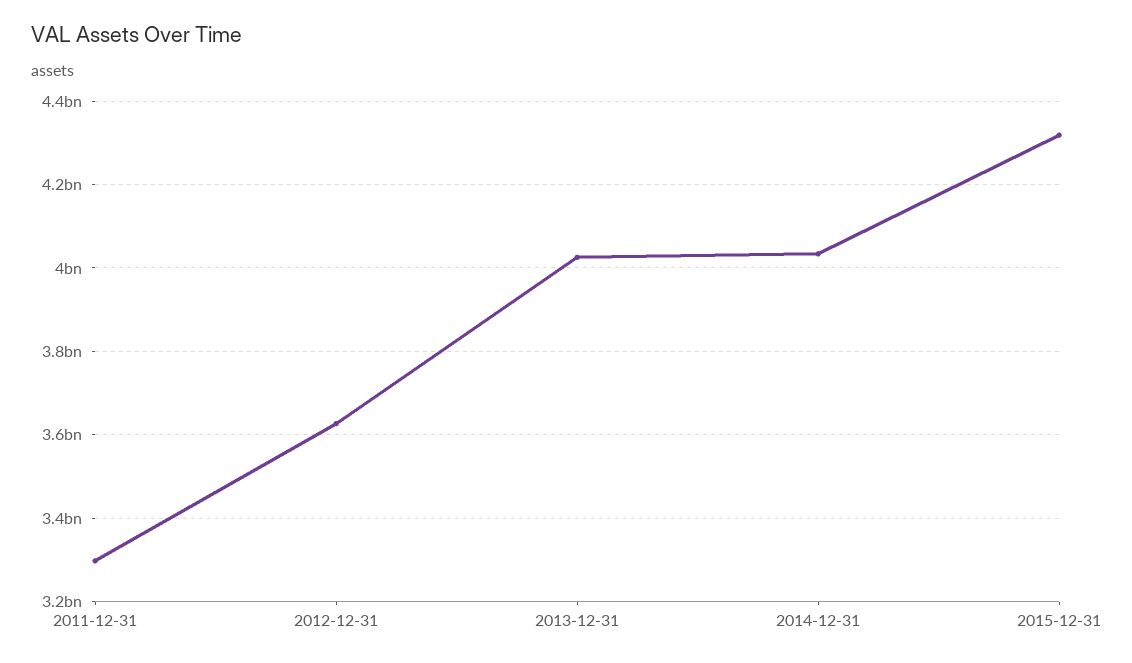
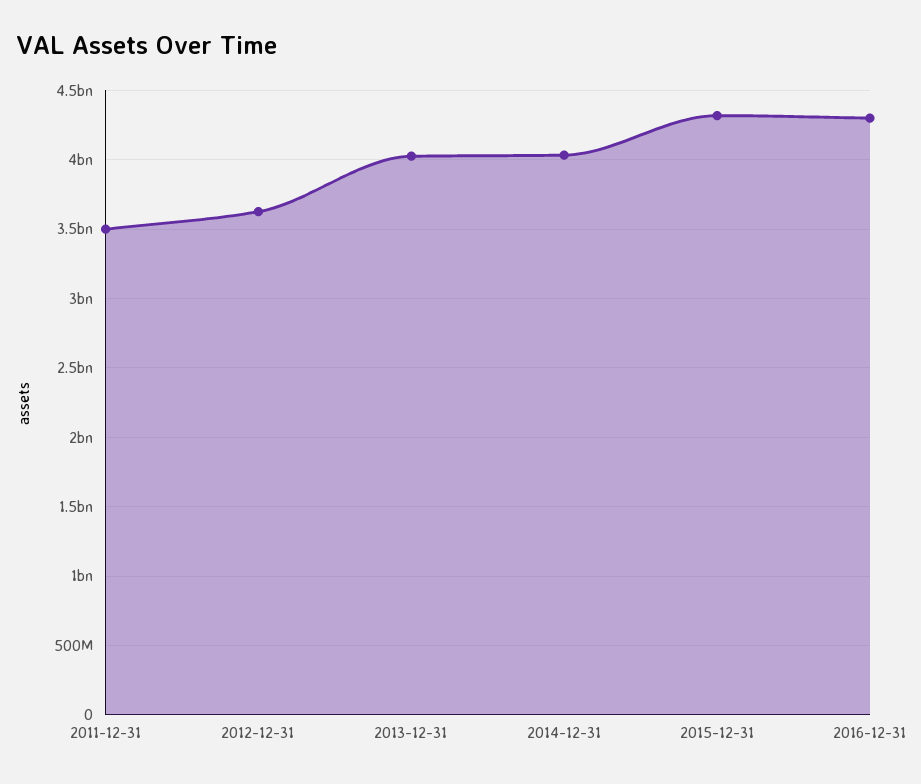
2011-12-31: 3300000000 -> 3500000000
2016-12-31: none -> 4300000000

